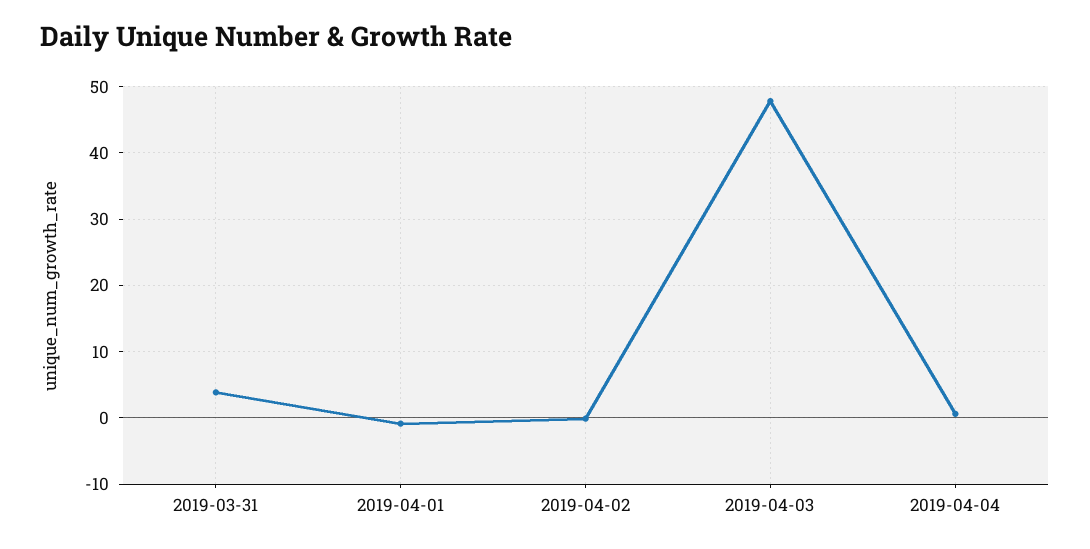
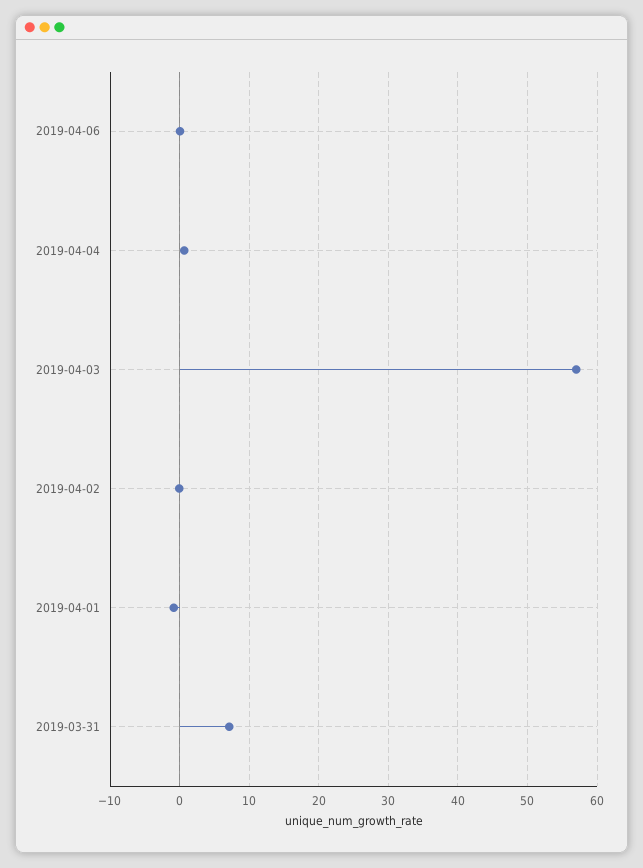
2019-03-31: 4 -> 7
2019-04-03: 48 -> 57
2019-04-06: none -> 0

